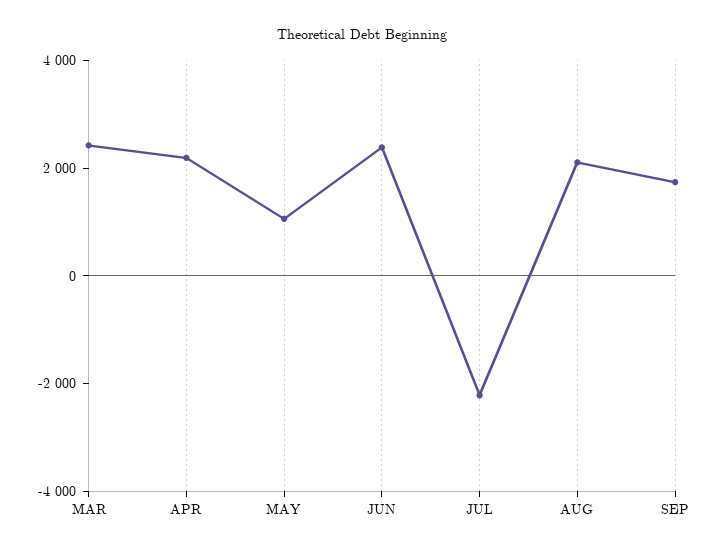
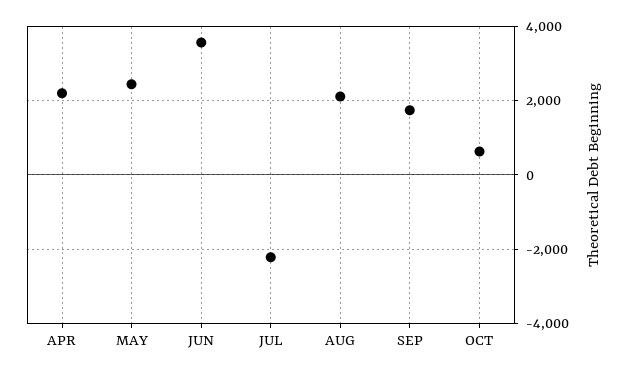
MAR: 2500 -> none
MAY: 1000 -> 2400
JUN: 2500 -> 3600
OCT: none -> 600

